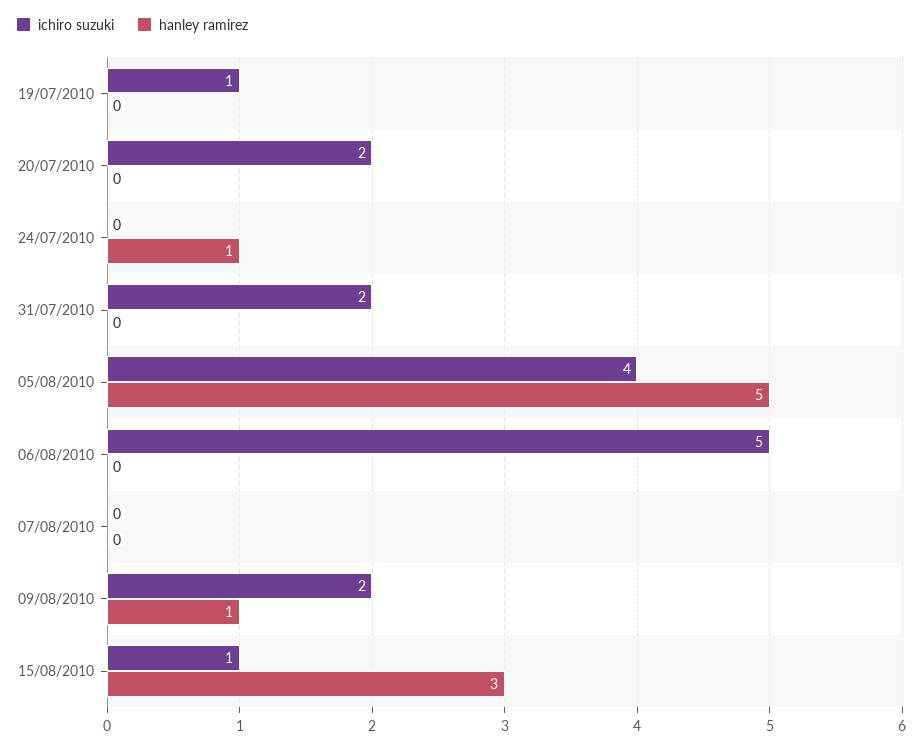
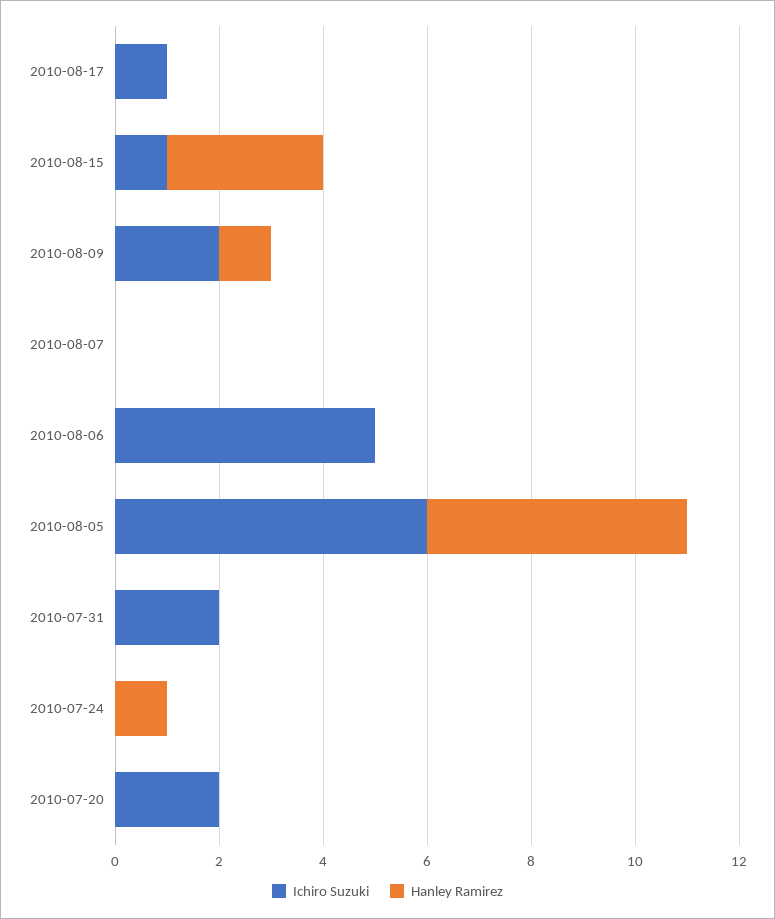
ichiro suzuki, 19/07/2010: 1 -> none
hanley ramirez, 19/07/2010: 0 -> none
ichiro suzuki, 05/08/2010: 4 -> 6
ichiro suzuki, 2010-08-17: none -> 1
hanley ramirez, 2010-08-17: none -> 0

